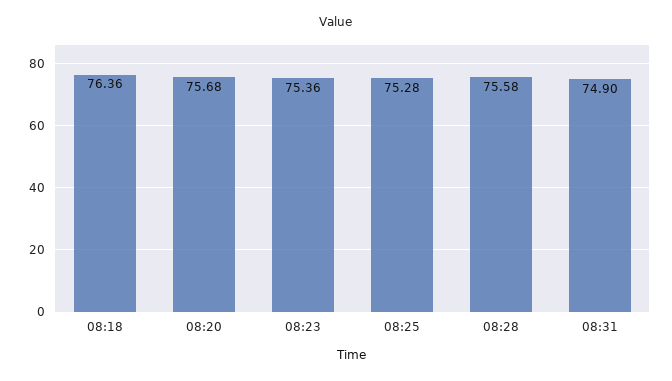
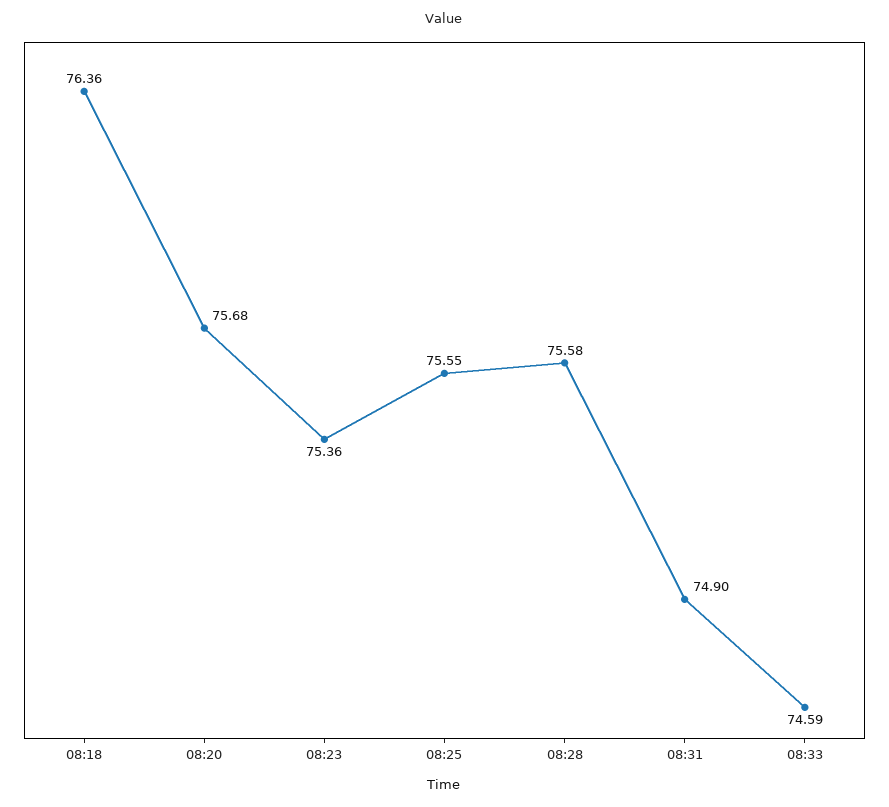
08:25: 75.28 -> 75.55
08:33: none -> 74.59

